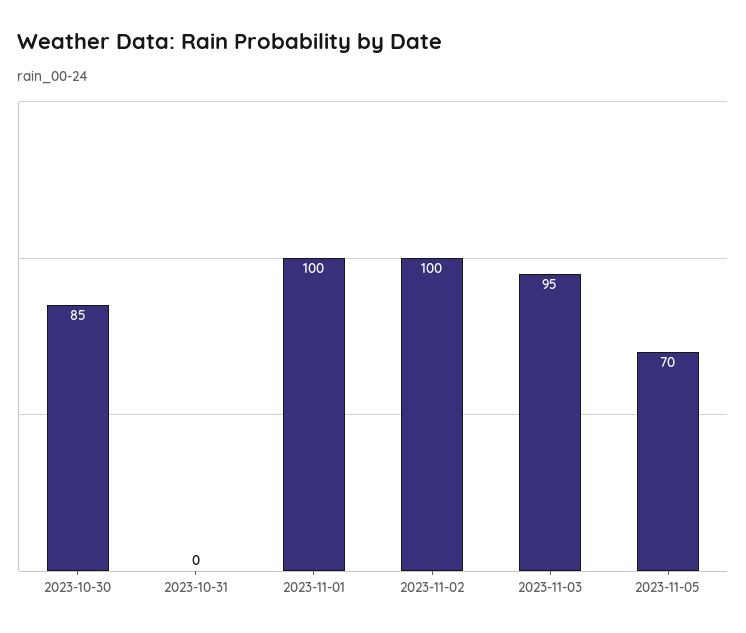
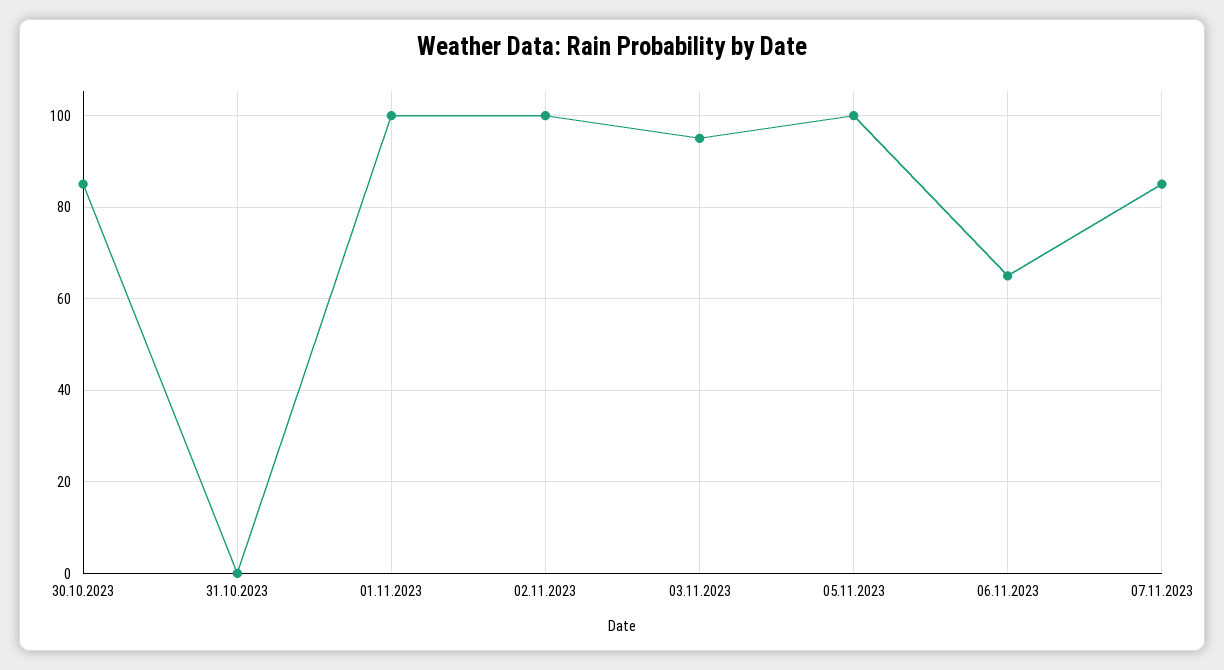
2023-11-05: 70 -> 100
06.11.2023: none -> 65
07.11.2023: none -> 85

